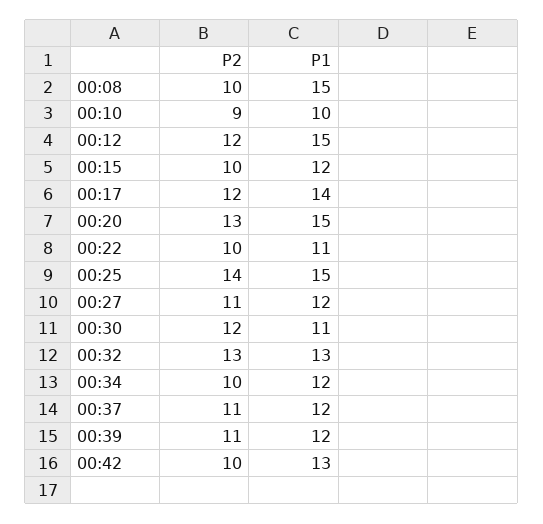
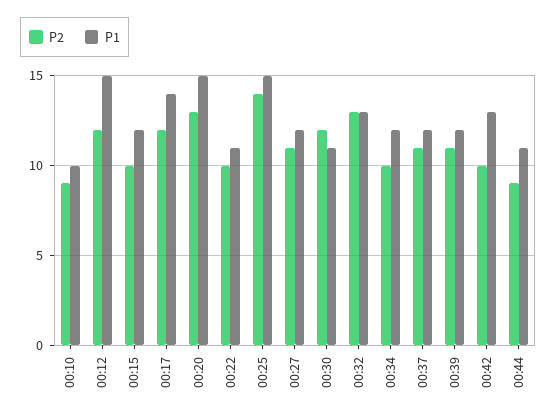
P2, 00:08: 10 -> none
P1, 00:08: 15 -> none
P2, 00:44: none -> 9
P1, 00:44: none -> 11

